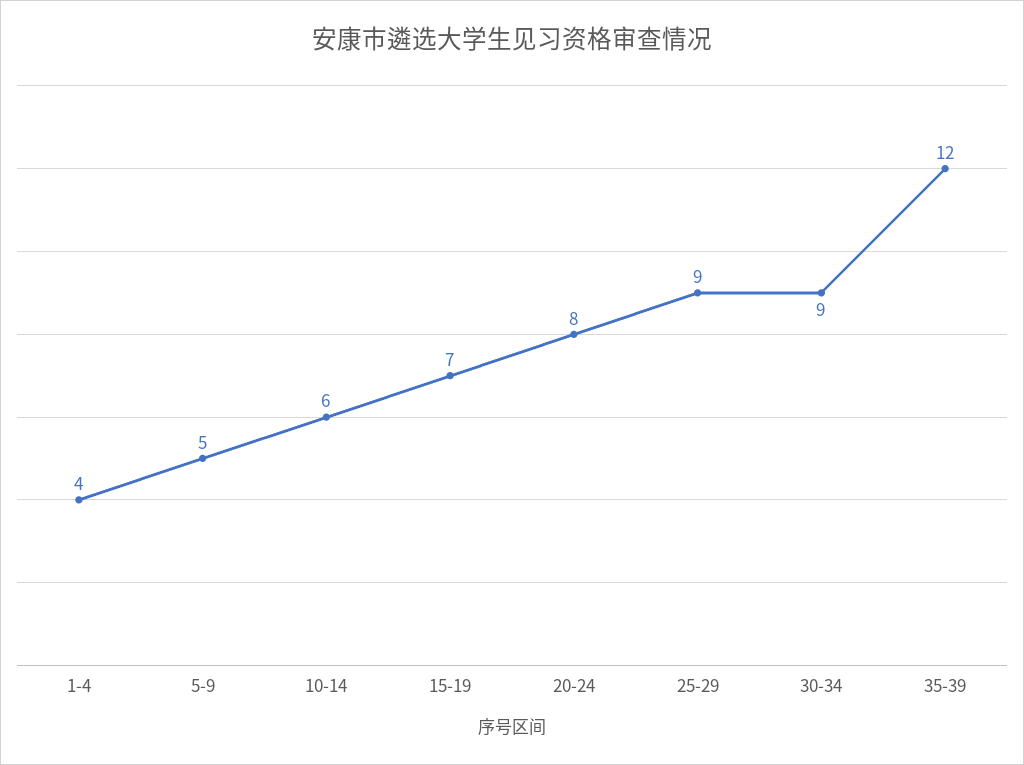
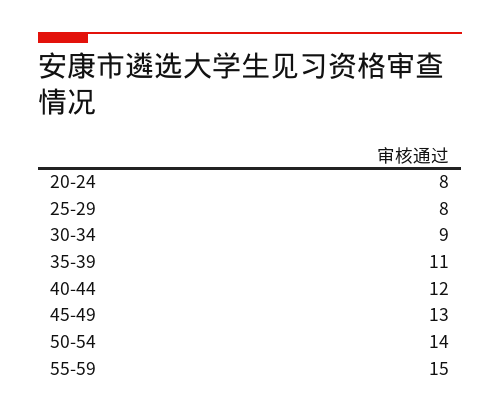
1-4: 4 -> none
5-9: 5 -> none
10-14: 6 -> none
15-19: 7 -> none
25-29: 9 -> 8
35-39: 12 -> 11
40-44: none -> 12
45-49: none -> 13
50-54: none -> 14
55-59: none -> 15

